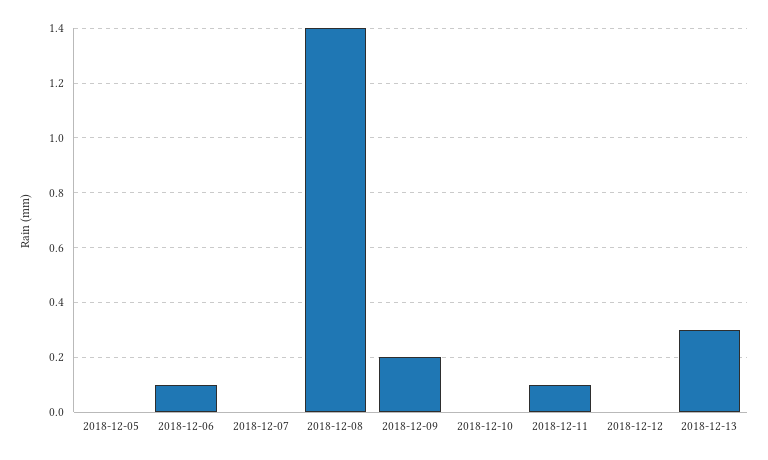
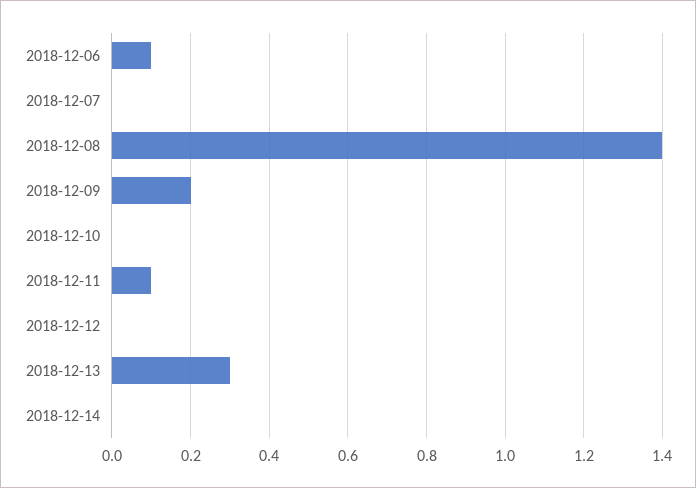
2018-12-05: 0 -> none
2018-12-14: none -> 0

